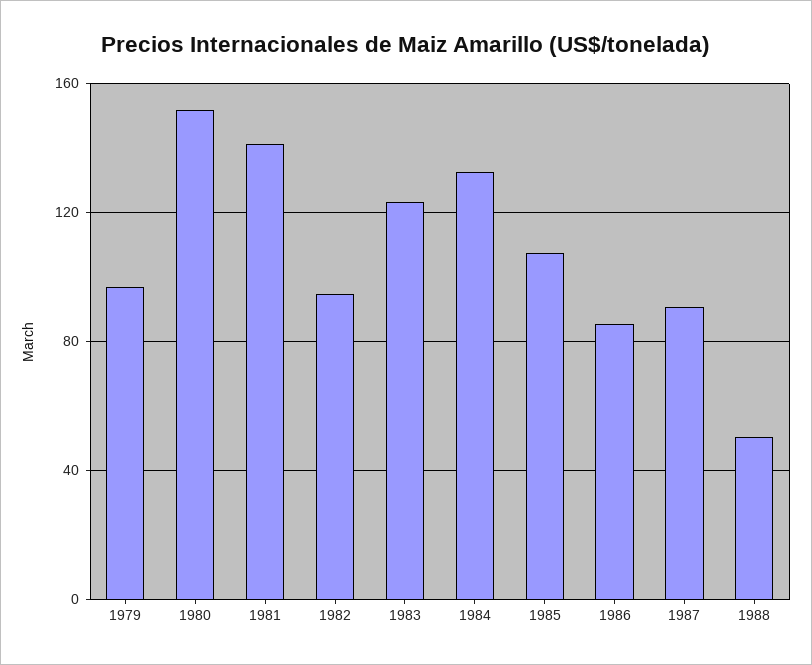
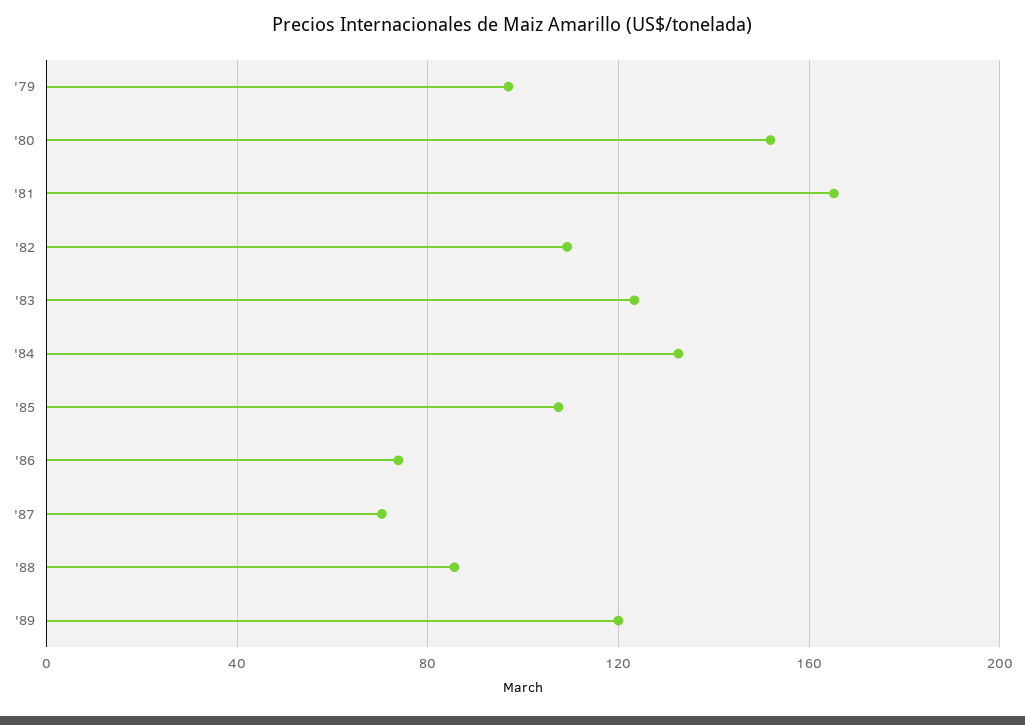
1981: 140 -> 165
1982: 95 -> 110
1986: 85 -> 75
1987: 90 -> 70
1988: 50 -> 85
'89: none -> 120

